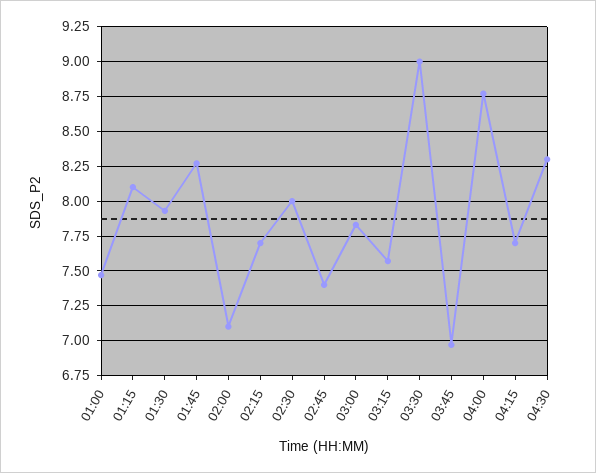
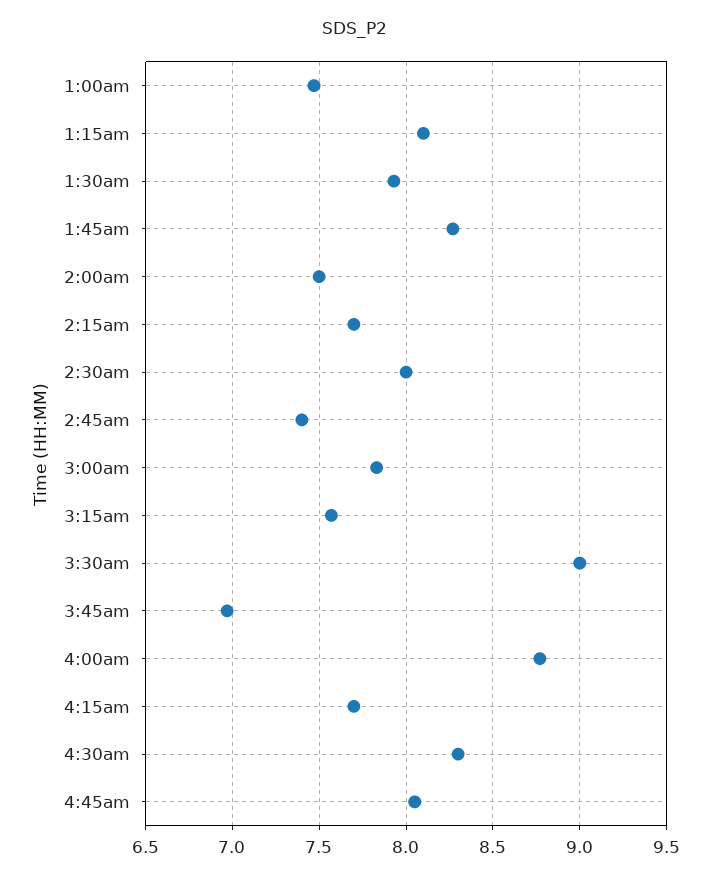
02:00: 7.1 -> 7.5
4:45am: none -> 8.05

